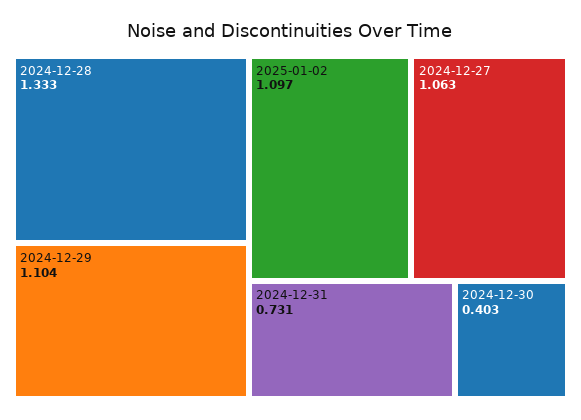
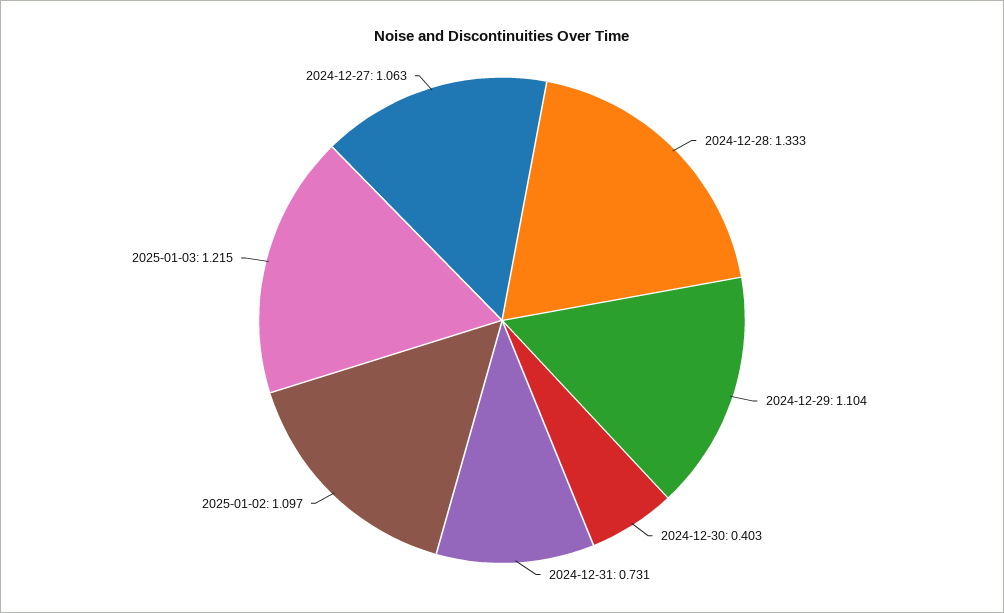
2025-01-03: none -> 1.215

